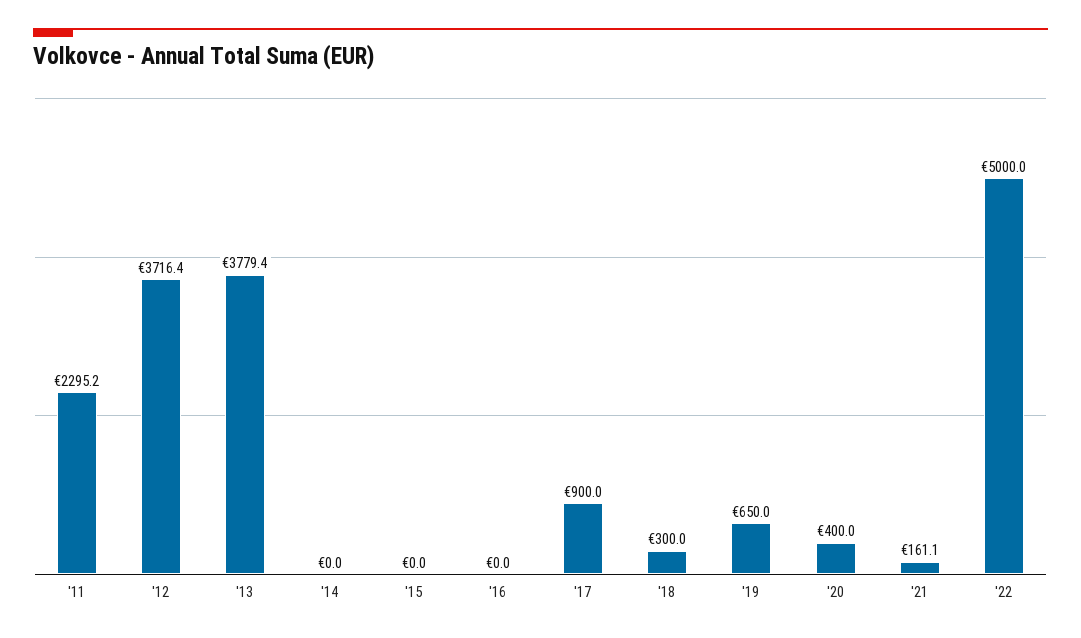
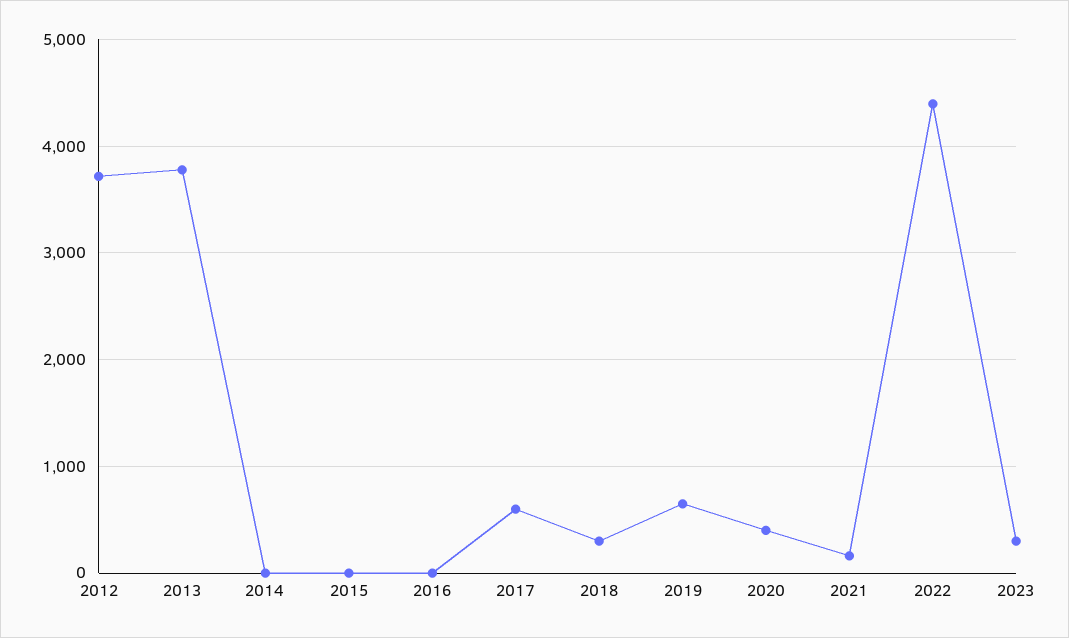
'11: 2295.2 -> none
'17: 900 -> 600
'22: 5000 -> 4400
2023: none -> 300

